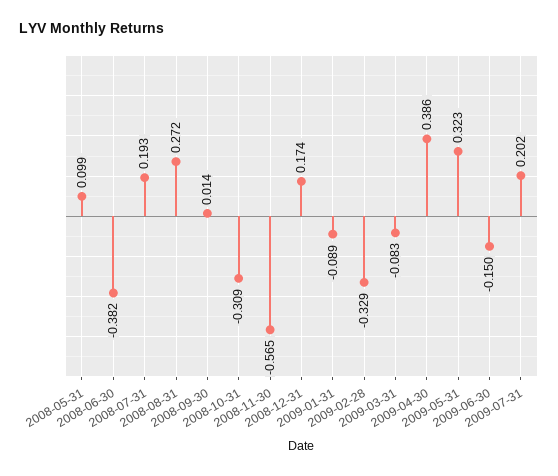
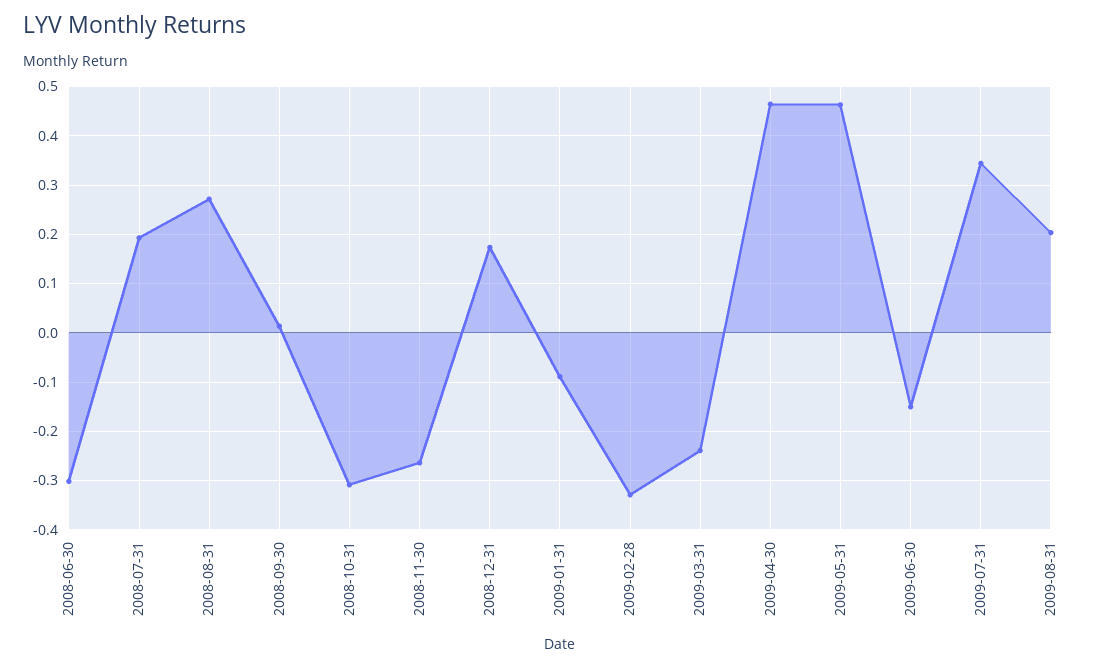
2008-05-31: 0.099 -> none
2008-06-30: -0.382 -> -0.3
2008-11-30: -0.565 -> -0.26
2009-03-31: -0.083 -> -0.24
2009-04-30: 0.386 -> 0.46
2009-05-31: 0.323 -> 0.46
2009-07-31: 0.202 -> 0.34
2009-08-31: none -> 0.2

